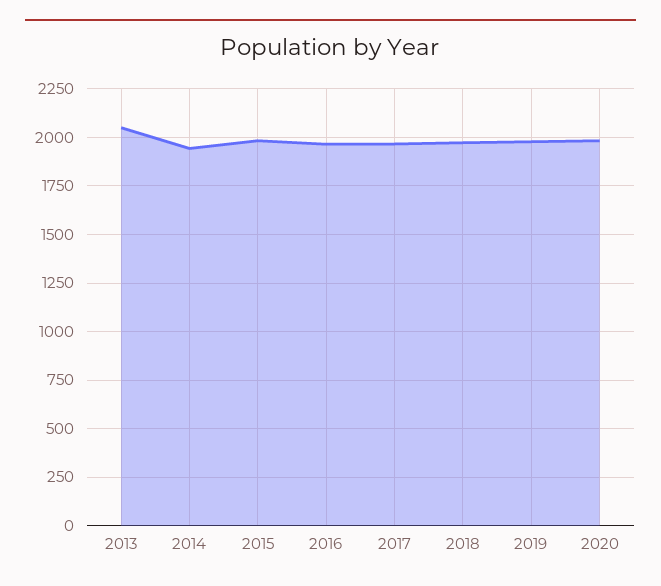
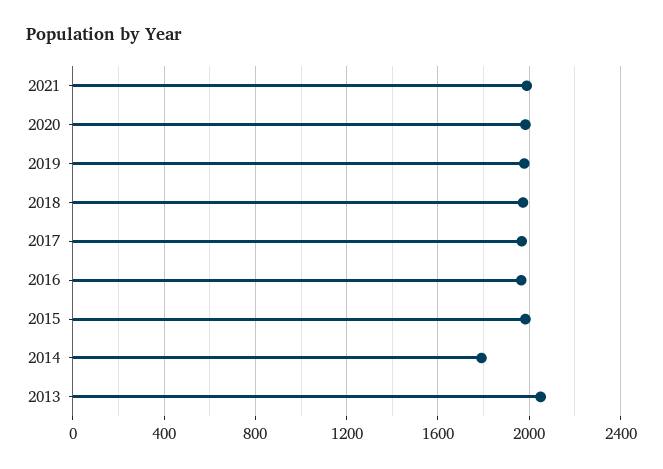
2014: 1950 -> 1800
2021: none -> 2000

